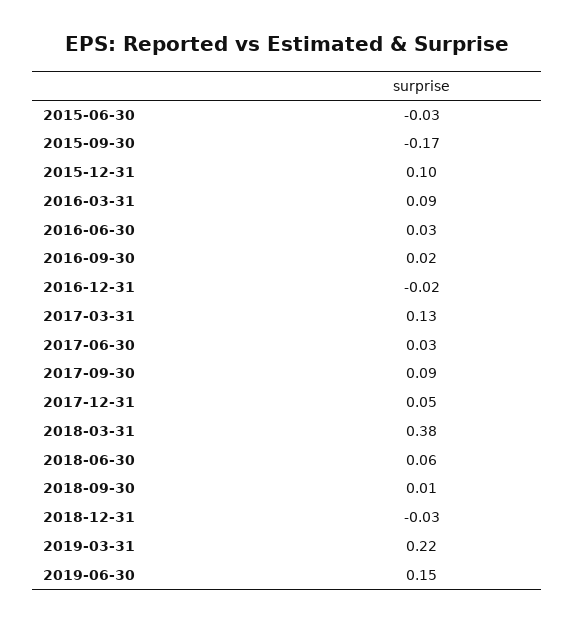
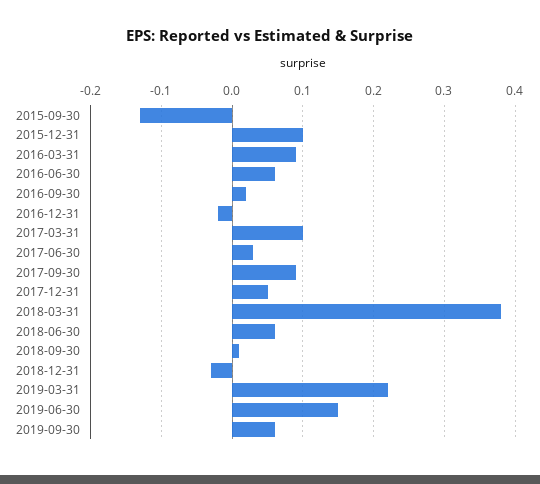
2015-06-30: -0.03 -> none
2015-09-30: -0.17 -> -0.13
2016-06-30: 0.03 -> 0.06
2017-03-31: 0.13 -> 0.1
2019-09-30: none -> 0.06

